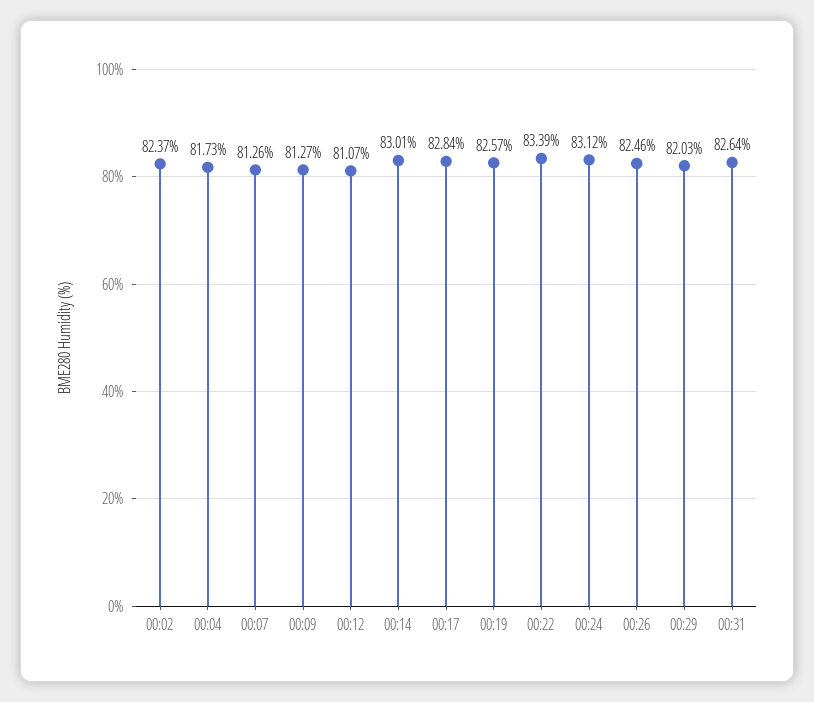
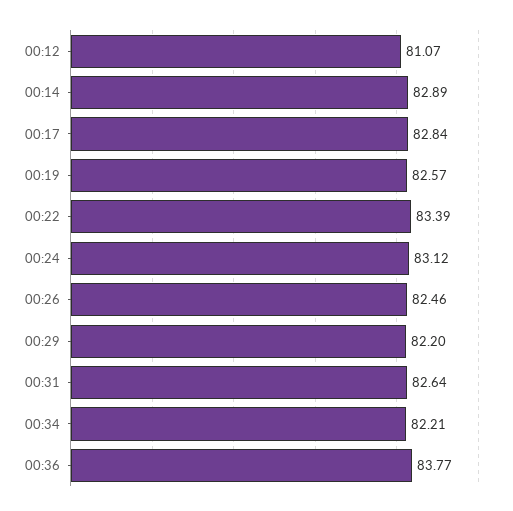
00:02: 82.37 -> none
00:04: 81.73 -> none
00:07: 81.26 -> none
00:09: 81.27 -> none
00:14: 83.01 -> 82.89
00:29: 82.03 -> 82.2
00:34: none -> 82.21
00:36: none -> 83.77

